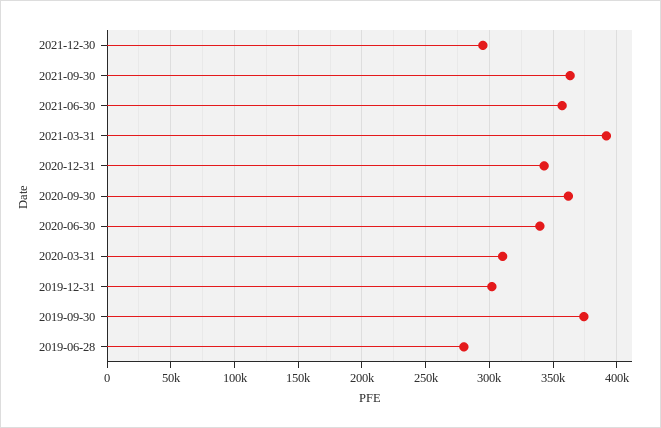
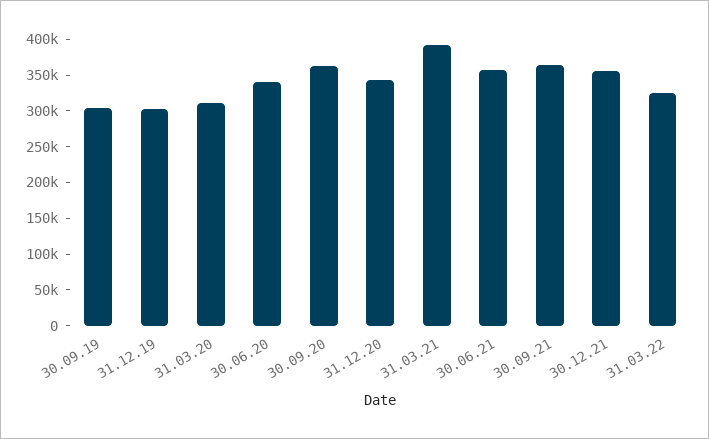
2021-12-30: 295000 -> 350000
2019-09-30: 375000 -> 300000
2019-06-28: 280000 -> none
31.03.22: none -> 325000

